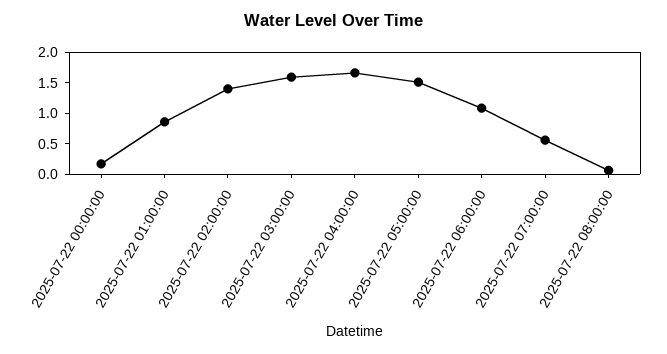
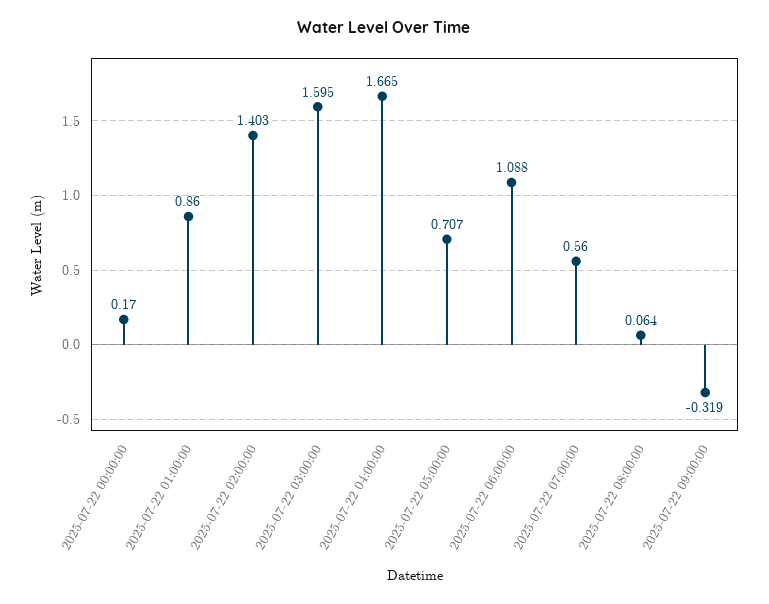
2025-07-22 05:00:00: 1.5 -> 0.707
2025-07-22 09:00:00: none -> -0.319

